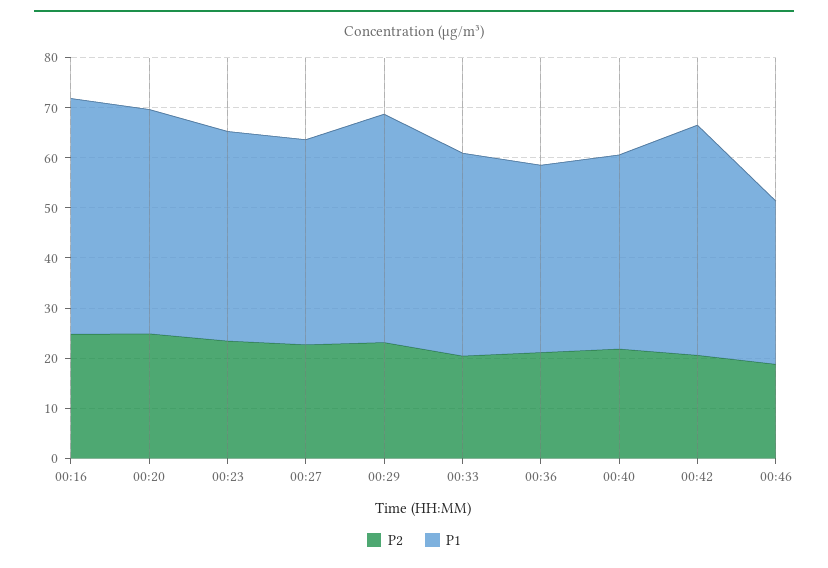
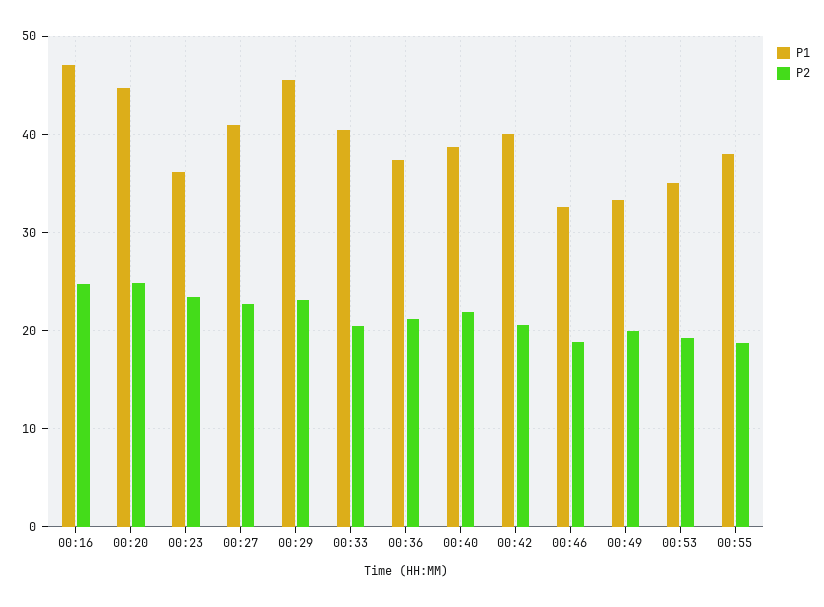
P1, 00:23: 42 -> 36
P1, 00:42: 46 -> 40
P1, 00:49: none -> 33
P2, 00:49: none -> 20
P1, 00:53: none -> 35
P2, 00:53: none -> 19
P1, 00:55: none -> 38
P2, 00:55: none -> 19

